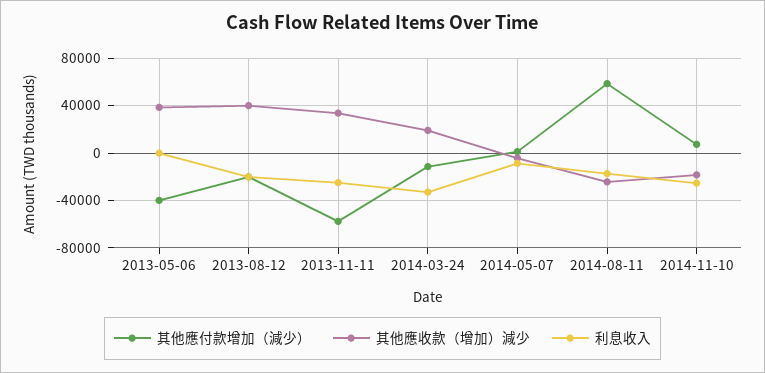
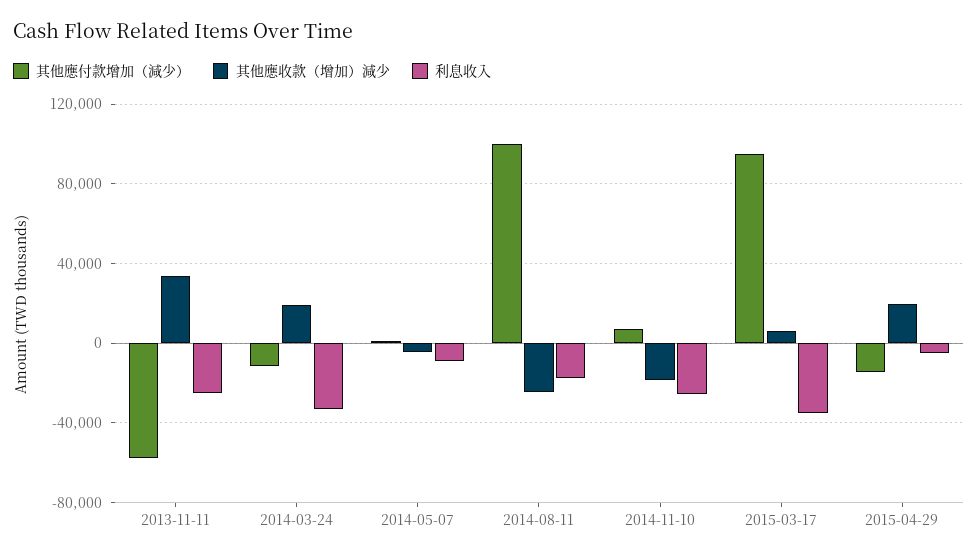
其他應付款增加（減少）, 2013-05-06: -40000 -> none
其他應收款（增加）減少, 2013-05-06: 40000 -> none
利息收入, 2013-05-06: 0 -> none
其他應付款增加（減少）, 2013-08-12: -20000 -> none
其他應收款（增加）減少, 2013-08-12: 40000 -> none
利息收入, 2013-08-12: -20000 -> none
其他應付款增加（減少）, 2014-08-11: 60000 -> 100000
其他應付款增加（減少）, 2015-03-17: none -> 95000
其他應收款（增加）減少, 2015-03-17: none -> 5000
利息收入, 2015-03-17: none -> -35000
其他應付款增加（減少）, 2015-04-29: none -> -15000
其他應收款（增加）減少, 2015-04-29: none -> 20000
利息收入, 2015-04-29: none -> -5000

